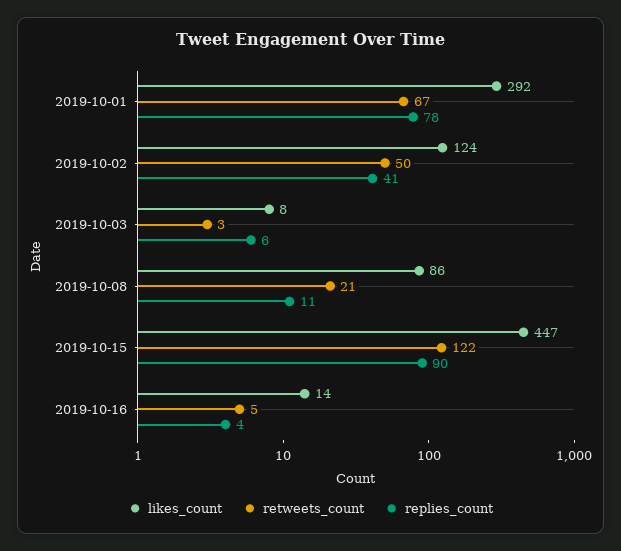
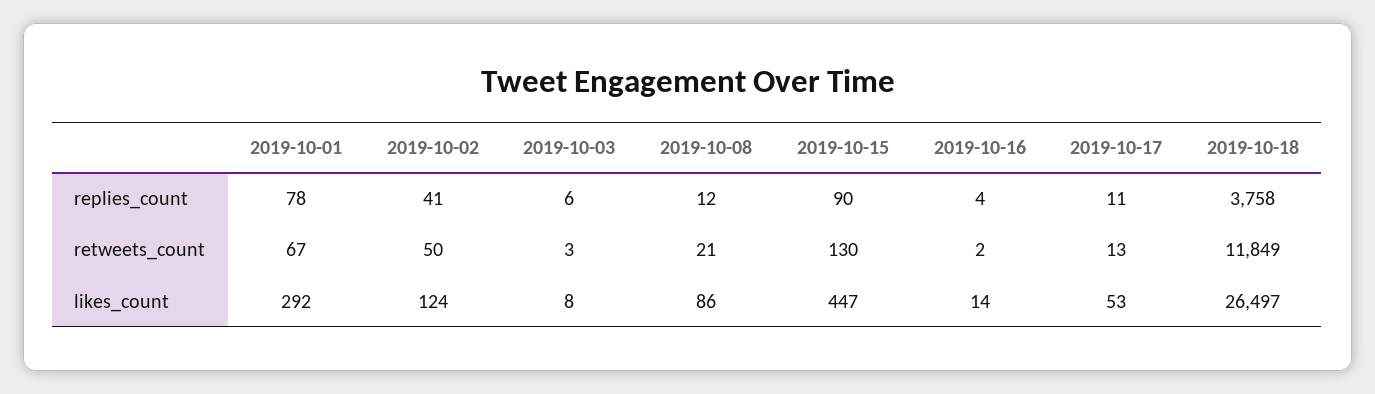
replies_count, 2019-10-08: 11 -> 12
retweets_count, 2019-10-15: 122 -> 130
retweets_count, 2019-10-16: 5 -> 2
replies_count, 2019-10-17: none -> 11
replies_count, 2019-10-18: none -> 3758
retweets_count, 2019-10-17: none -> 13
retweets_count, 2019-10-18: none -> 11849
likes_count, 2019-10-17: none -> 53
likes_count, 2019-10-18: none -> 26497

